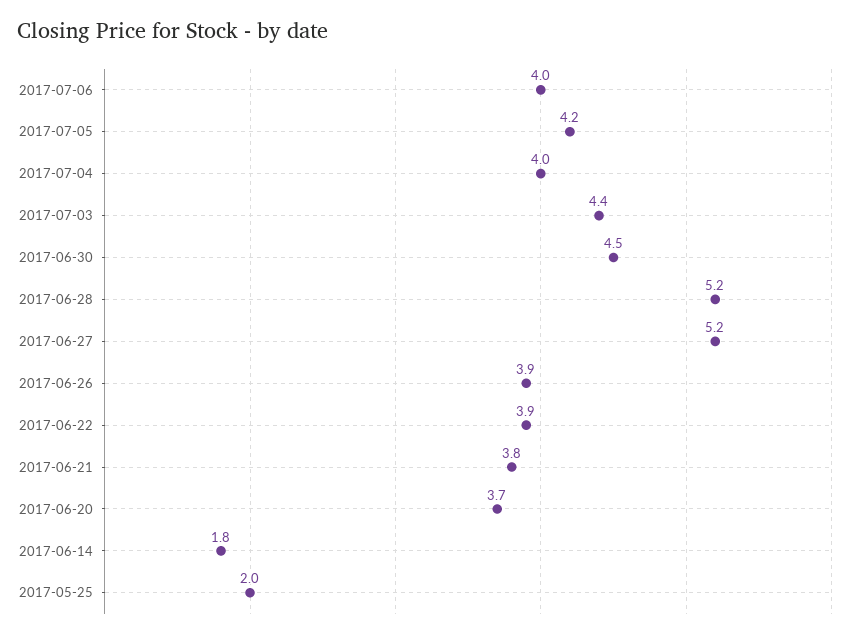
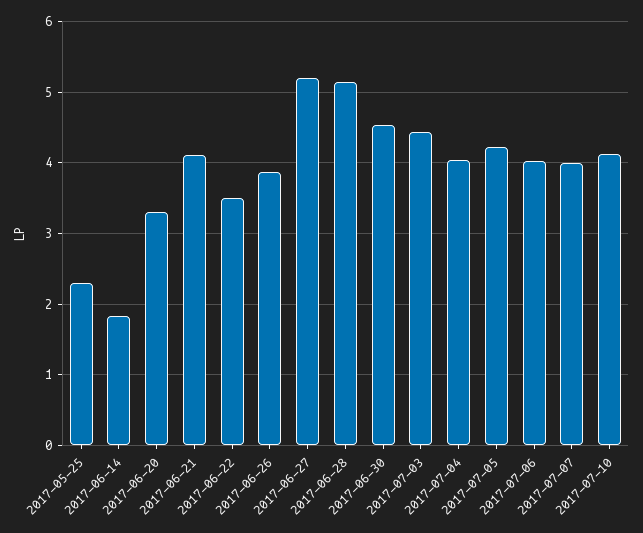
2017-06-22: 3.9 -> 3.5
2017-06-21: 3.8 -> 4.1
2017-06-20: 3.7 -> 3.3
2017-05-25: 2 -> 2.3
2017-07-07: none -> 4
2017-07-10: none -> 4.1

